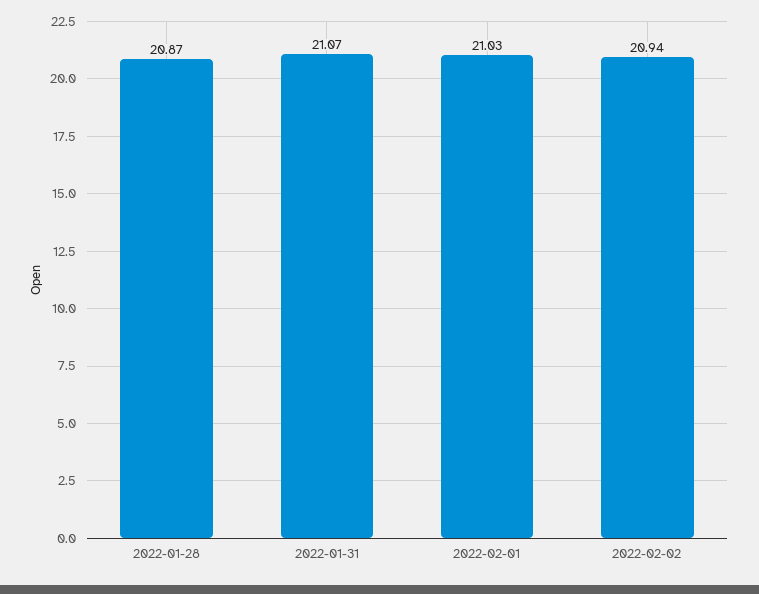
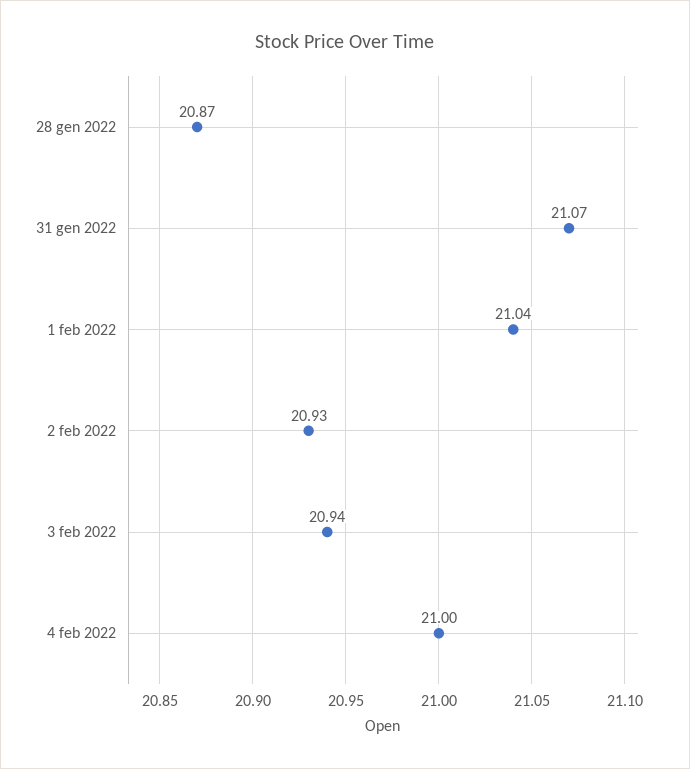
2022-02-01: 21.03 -> 21.04
2022-02-02: 20.94 -> 20.93
3 feb 2022: none -> 20.94
4 feb 2022: none -> 21

